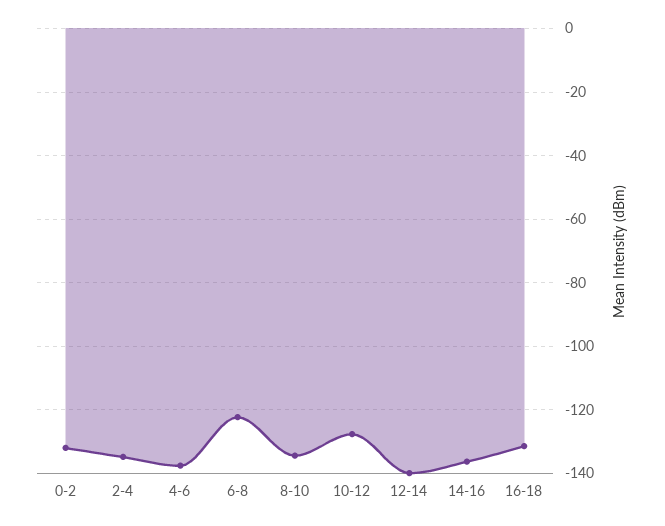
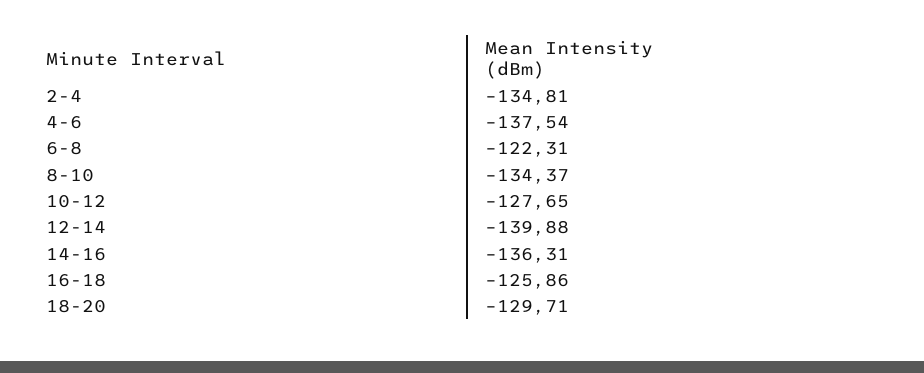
0-2: -132 -> none
16-18: -132 -> -125.86
18-20: none -> -129.71

